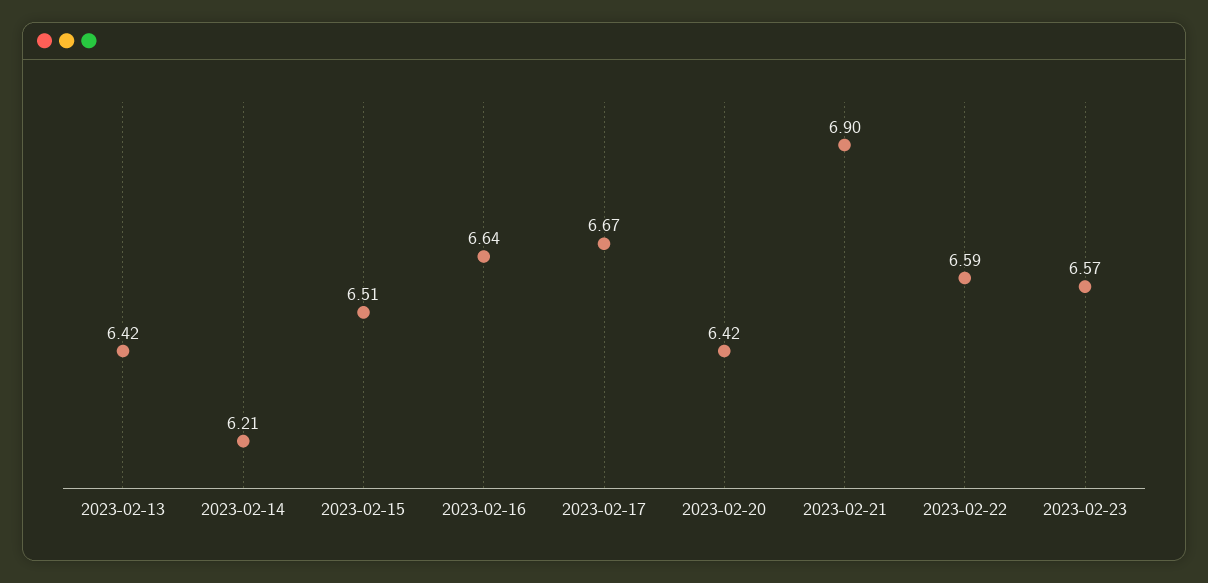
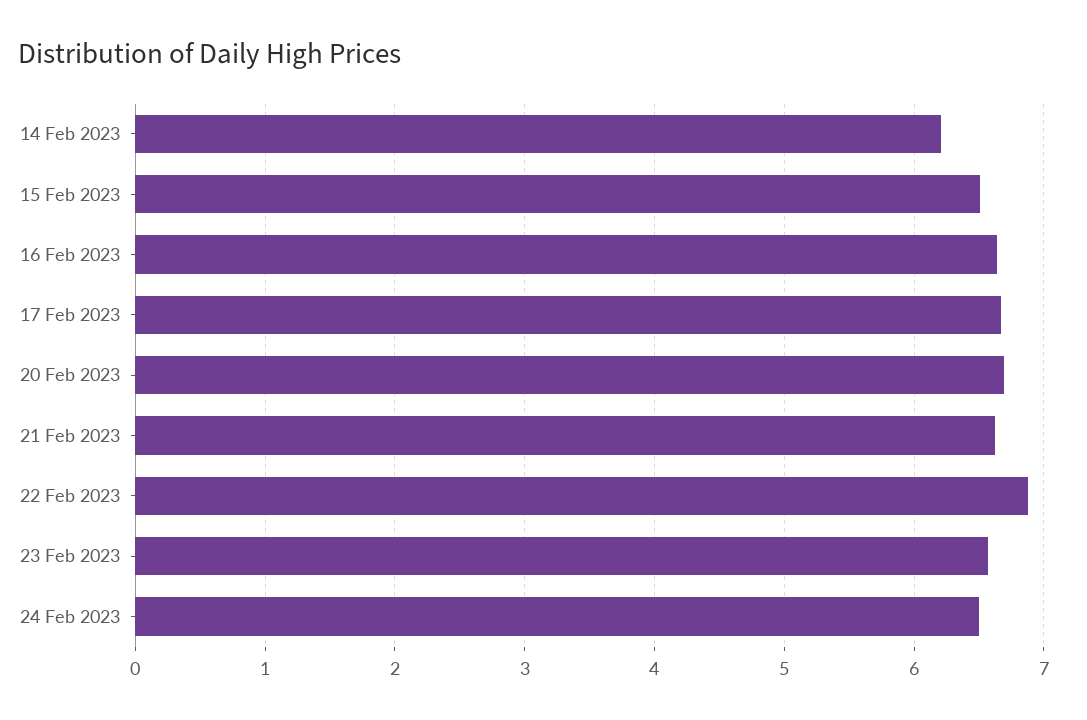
2023-02-13: 6.42 -> none
2023-02-20: 6.42 -> 6.7
2023-02-21: 6.9 -> 6.6
2023-02-22: 6.59 -> 6.9
24 Feb 2023: none -> 6.5

